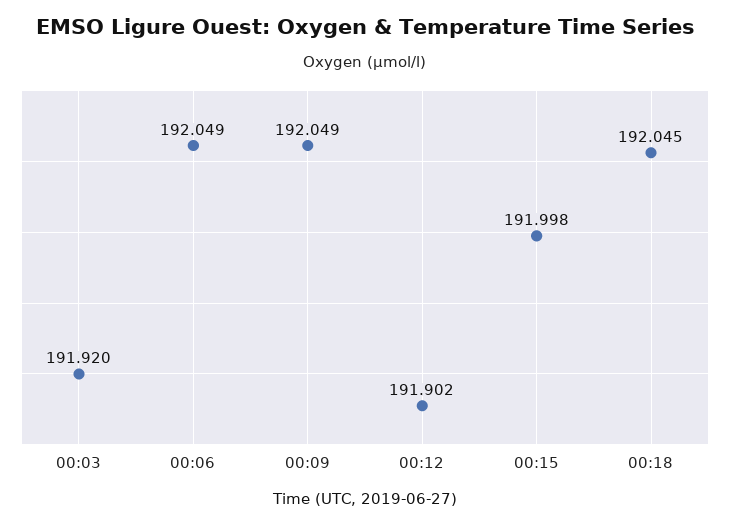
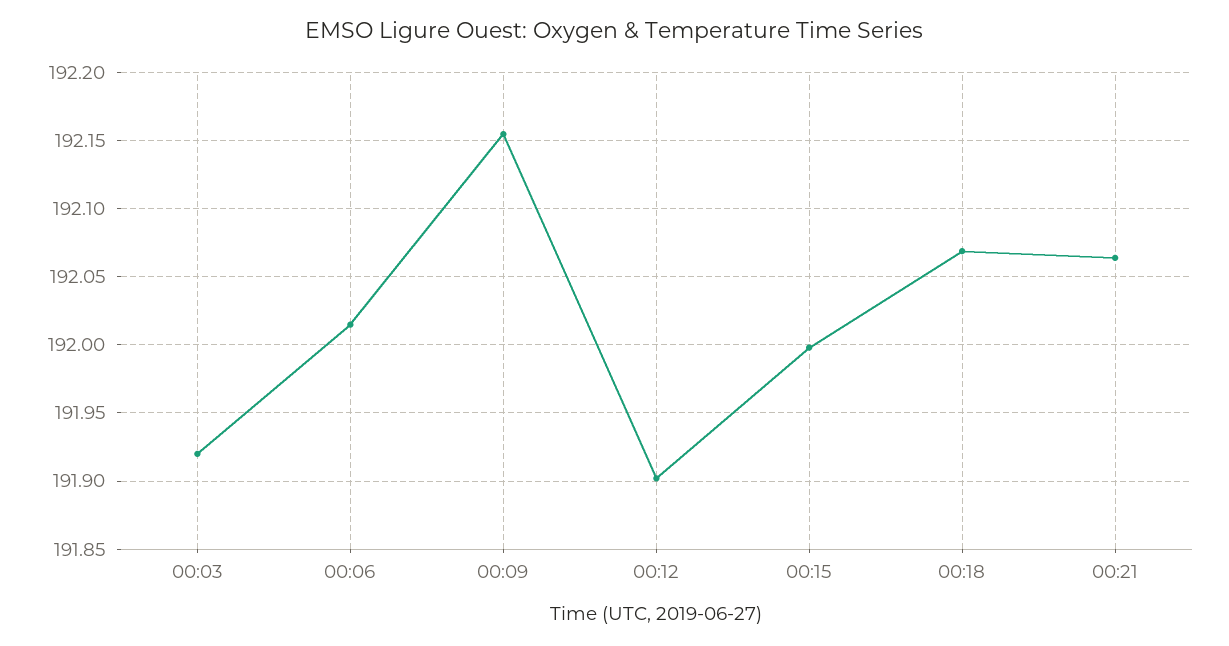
00:06: 192.049 -> 192.015
00:09: 192.049 -> 192.155
00:18: 192.045 -> 192.07
00:21: none -> 192.065

